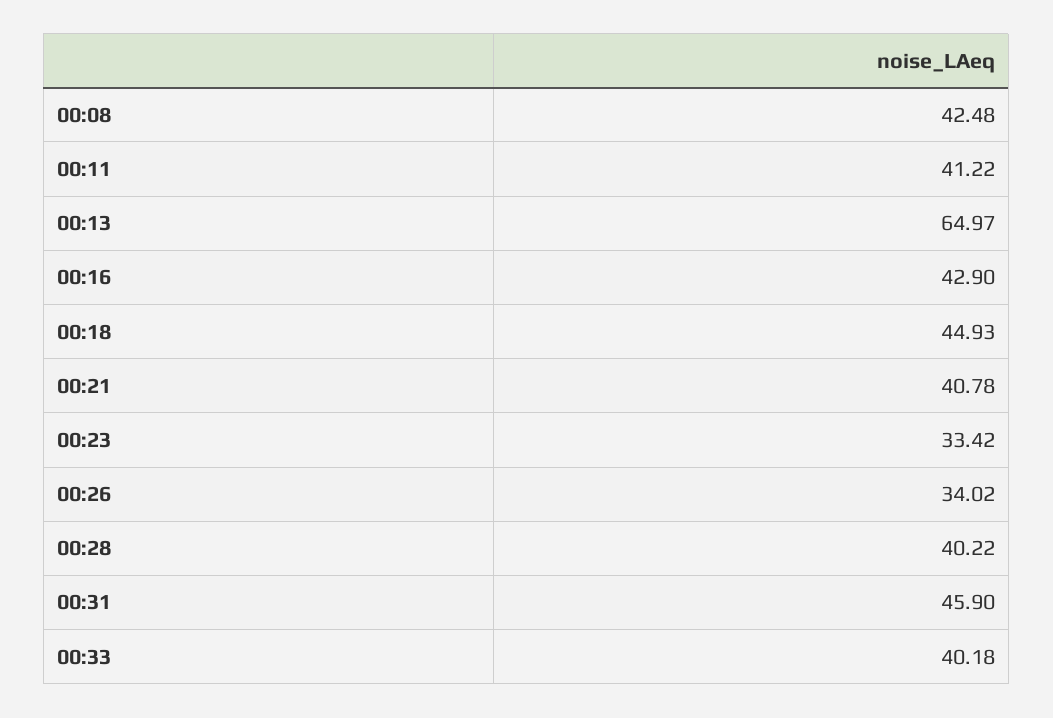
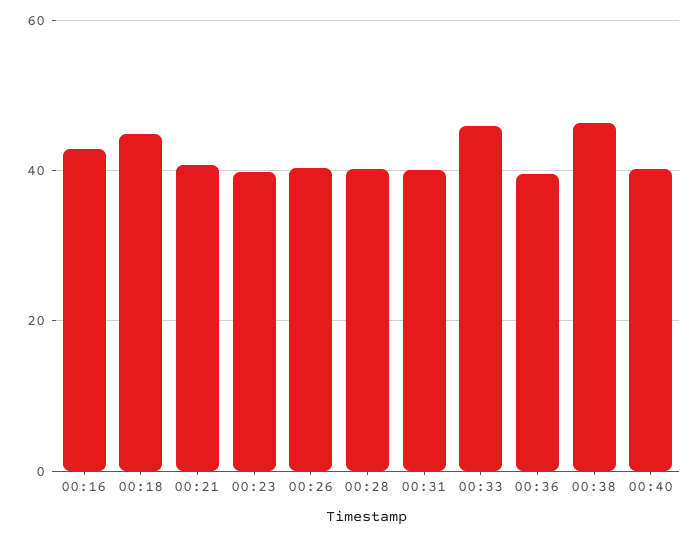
00:08: 42.48 -> none
00:11: 41.22 -> none
00:13: 64.97 -> none
00:23: 33.42 -> 40
00:26: 34.02 -> 40
00:31: 45.9 -> 40
00:33: 40.18 -> 46
00:36: none -> 40
00:38: none -> 46
00:40: none -> 40

